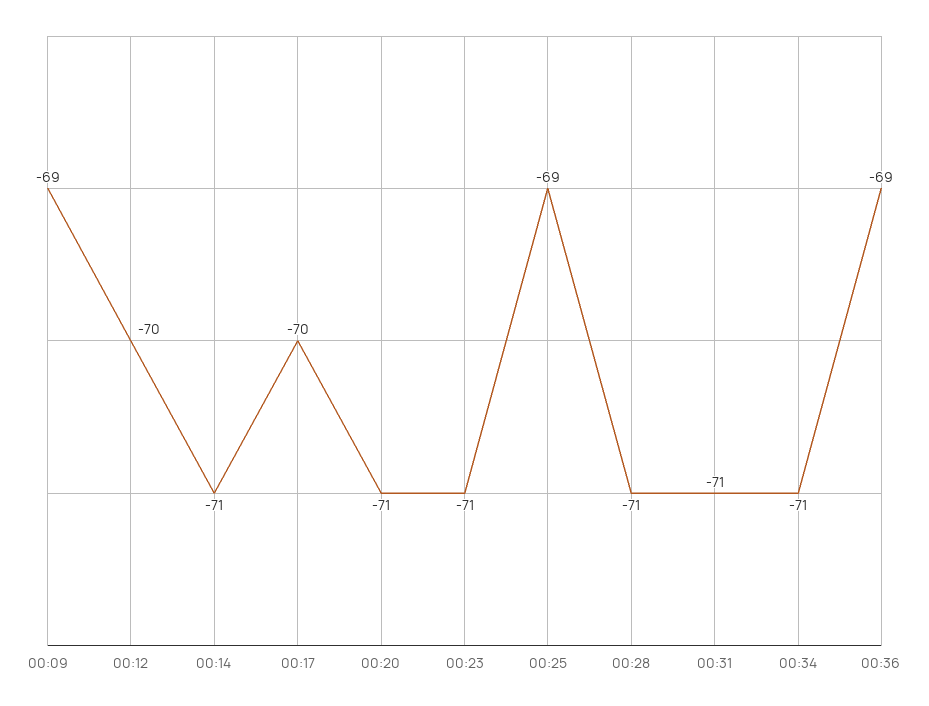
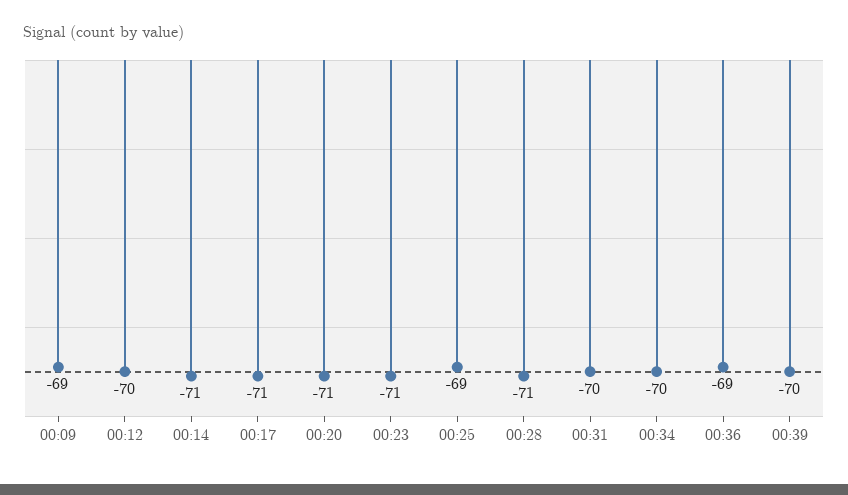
00:17: -70 -> -71
00:31: -71 -> -70
00:34: -71 -> -70
00:39: none -> -70

